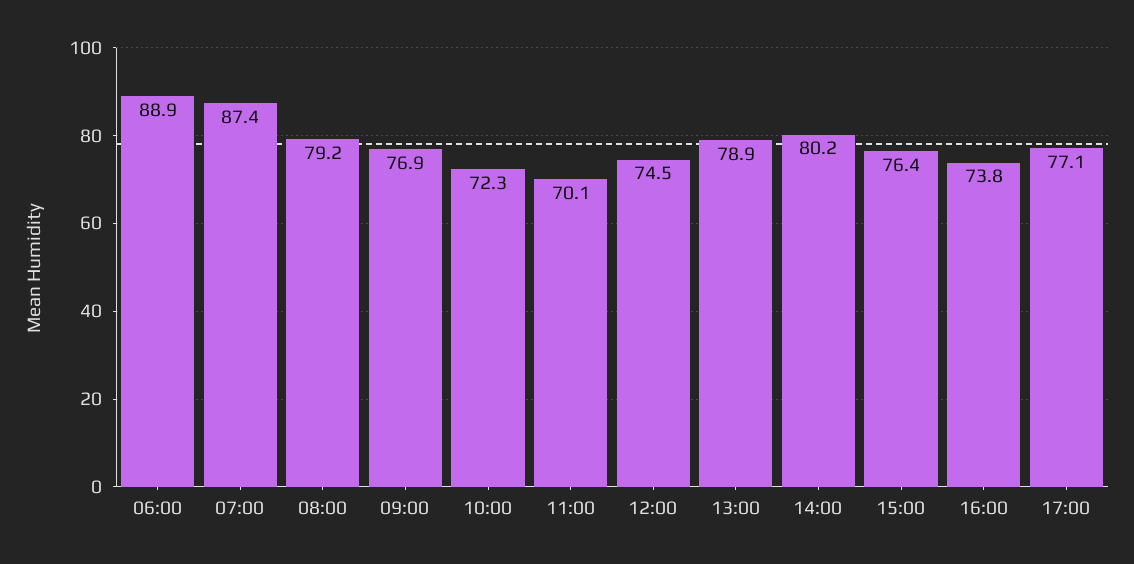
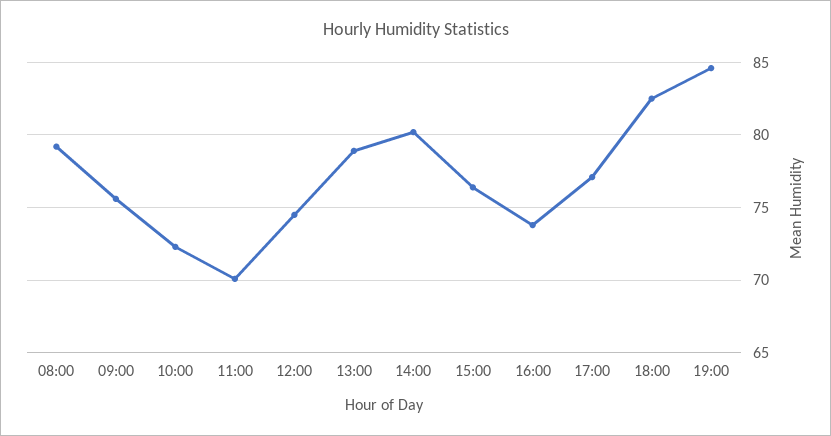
06:00: 88.9 -> none
07:00: 87.4 -> none
09:00: 76.9 -> 75.5
18:00: none -> 82.5
19:00: none -> 84.5

